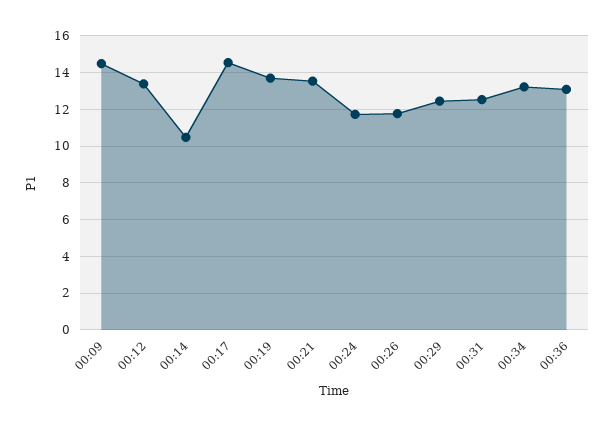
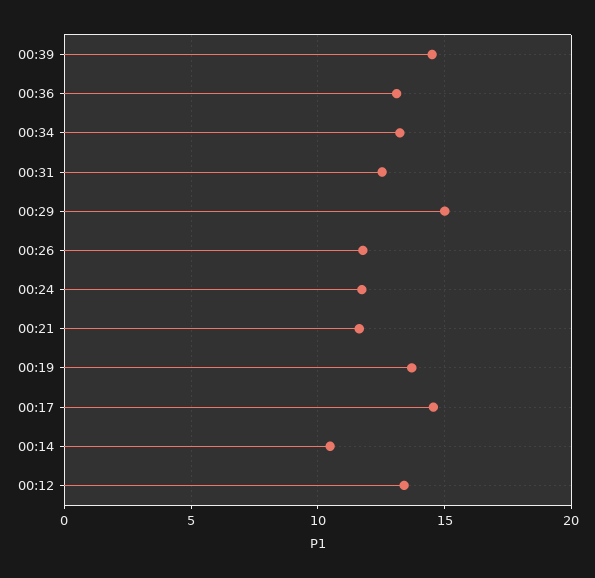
00:09: 14.5 -> none
00:21: 13.5 -> 11.5
00:29: 12.5 -> 15
00:39: none -> 14.5

